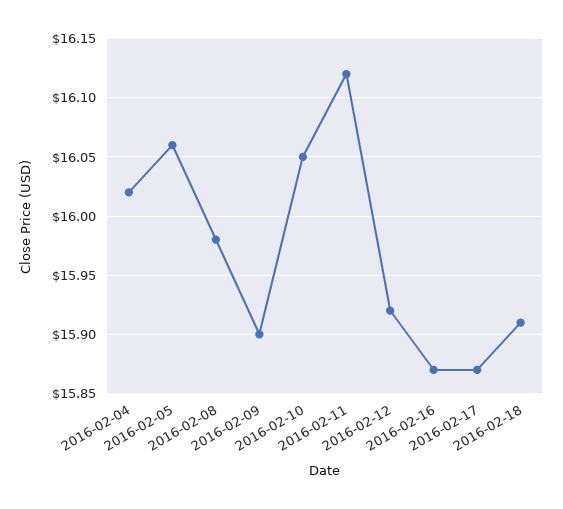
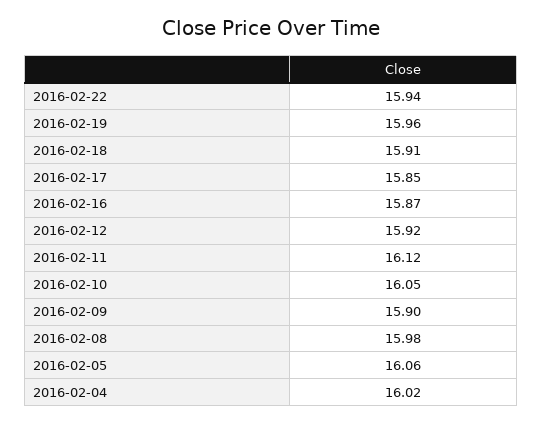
2016-02-17: 15.87 -> 15.85
2016-02-22: none -> 15.94
2016-02-19: none -> 15.96

